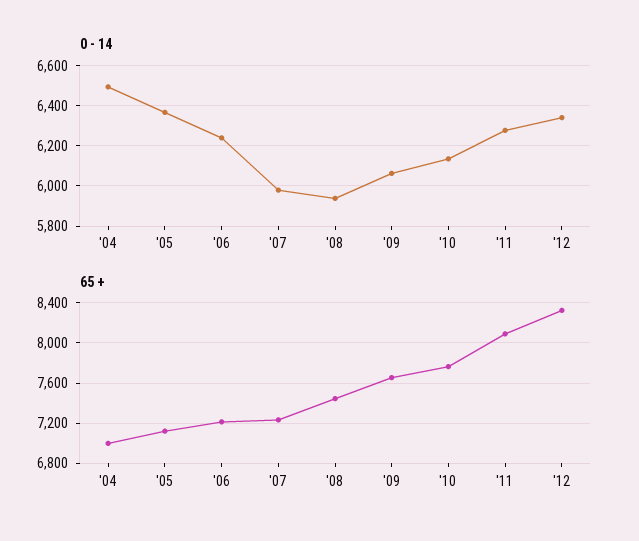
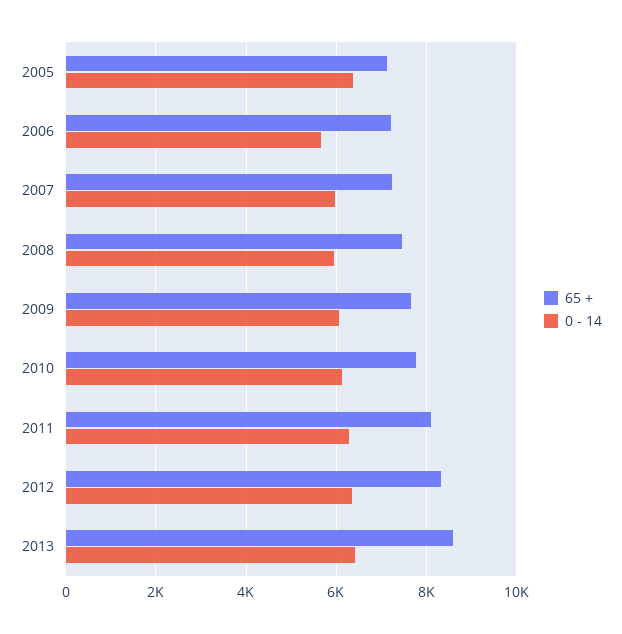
0 - 14, '04: 6500 -> none
0 - 14, '06: 6250 -> 5600
65 +, '04: 7000 -> none
65 +, 2013: none -> 8600
0 - 14, 2013: none -> 6400

